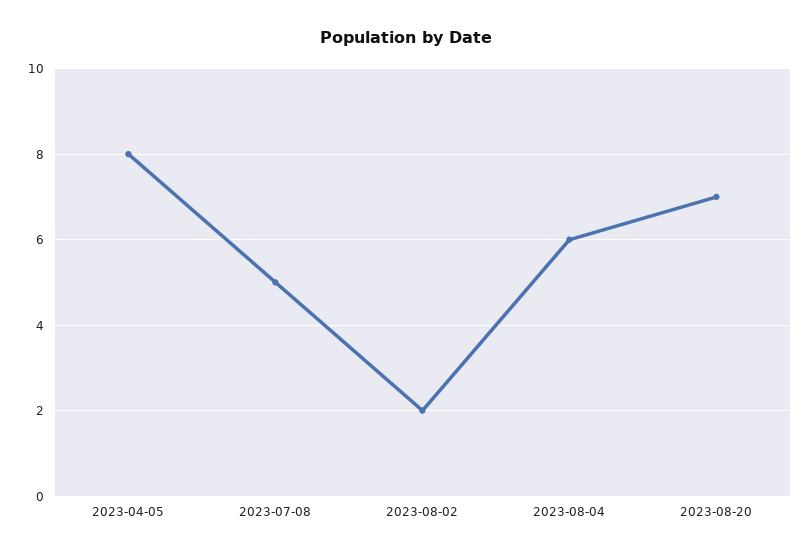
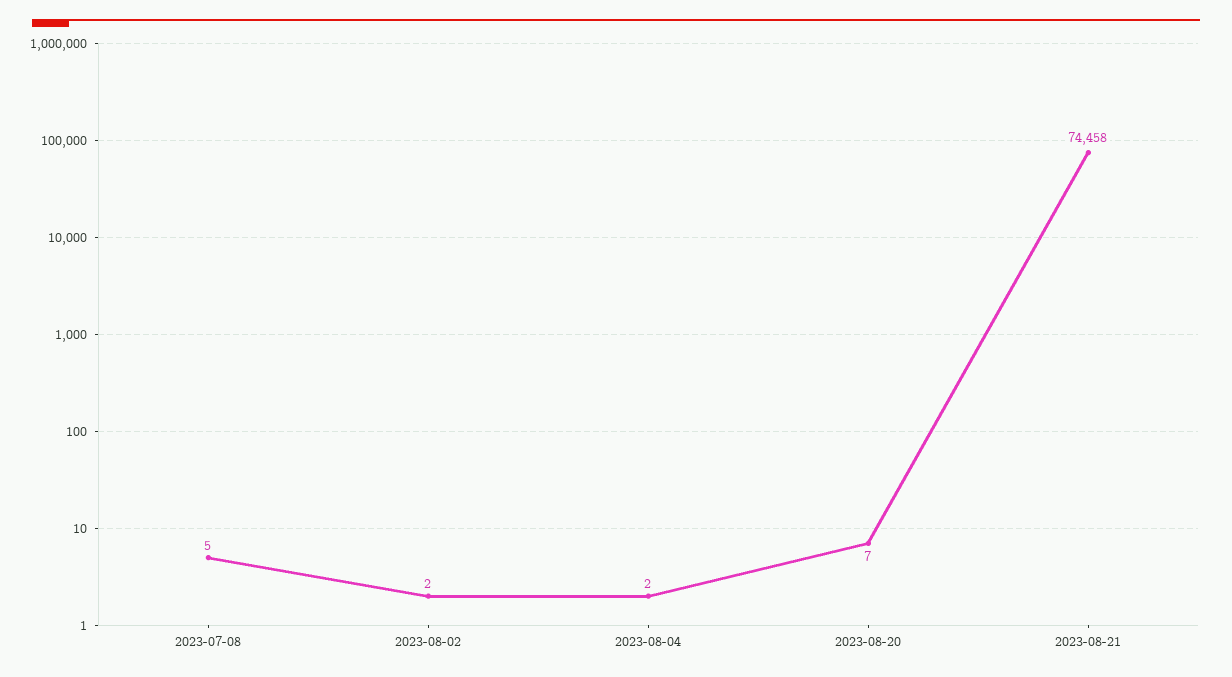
2023-04-05: 8 -> none
2023-08-04: 6 -> 2
2023-08-21: none -> 74458

